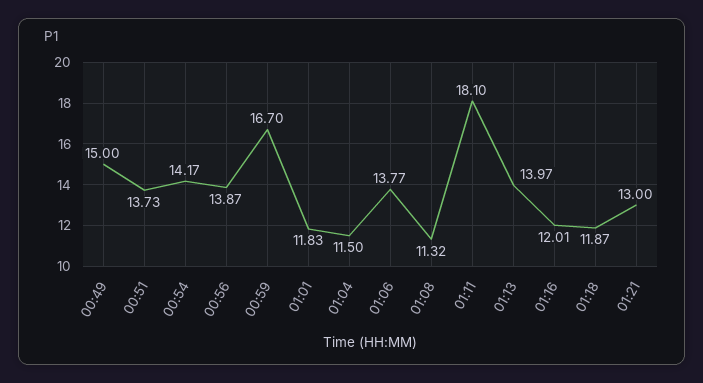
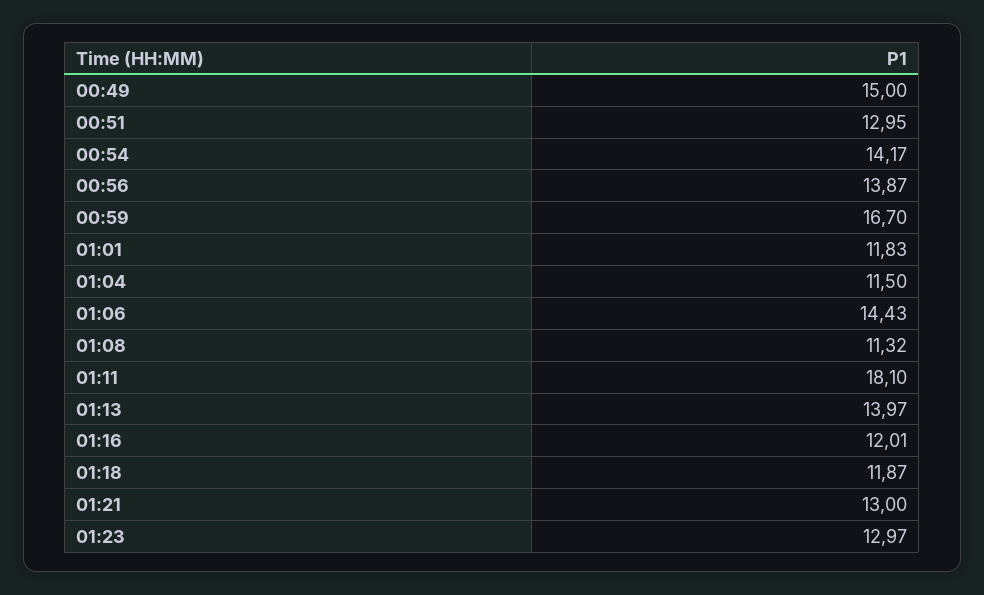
00:51: 13.73 -> 12.95
01:06: 13.77 -> 14.43
01:23: none -> 12.97

